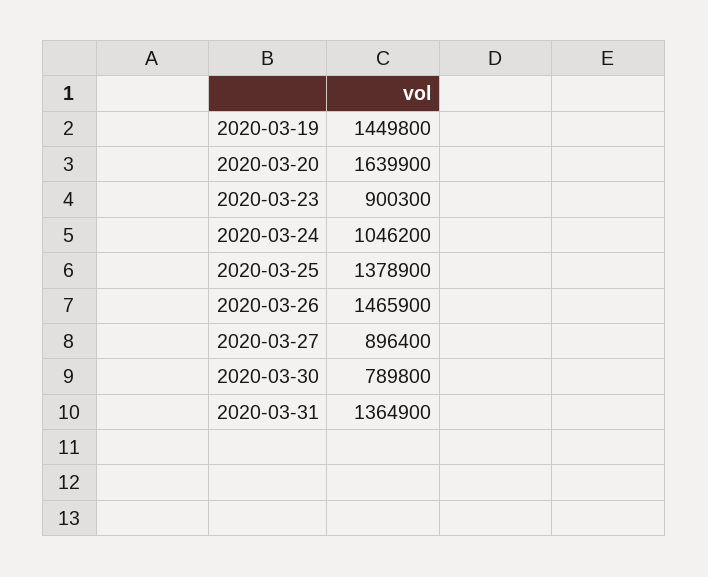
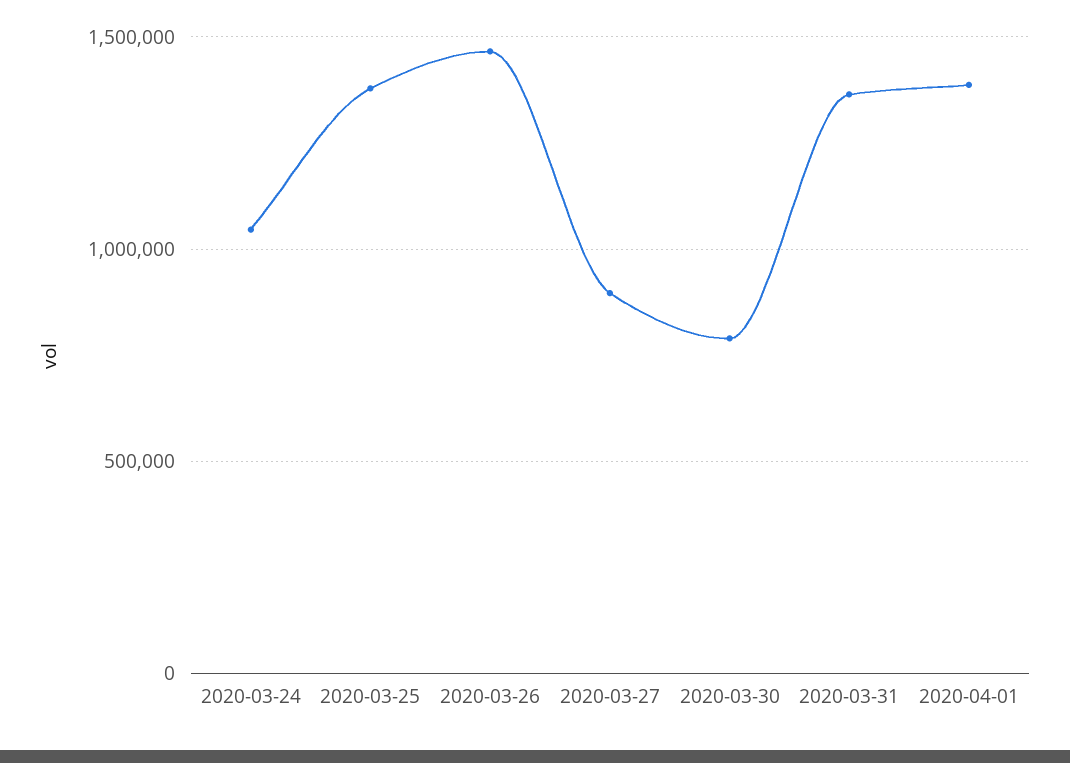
2020-03-19: 1449800 -> none
2020-03-20: 1639900 -> none
2020-03-23: 900300 -> none
2020-04-01: none -> 1400000

